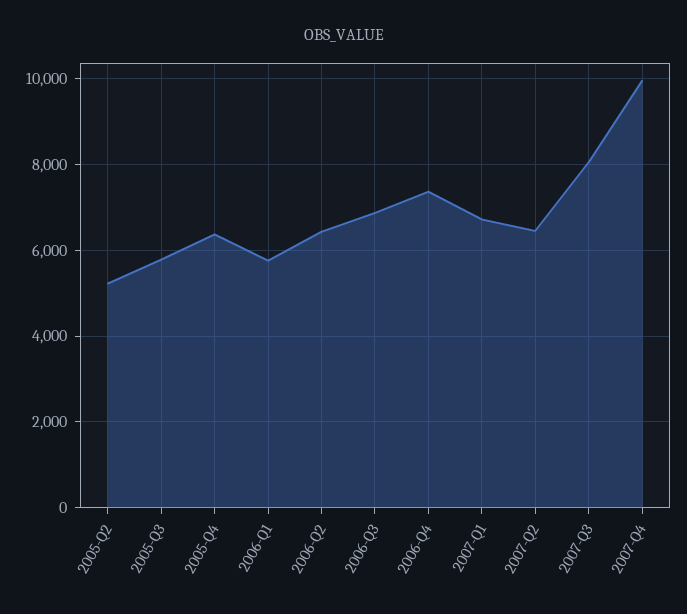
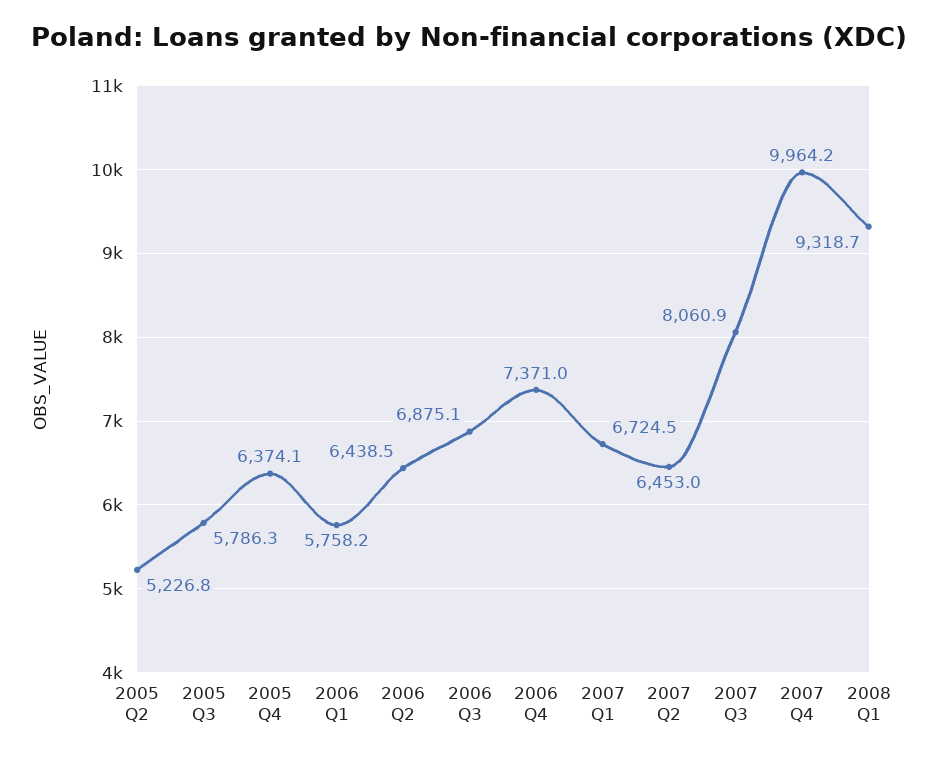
2008 Q1: none -> 9318.7

